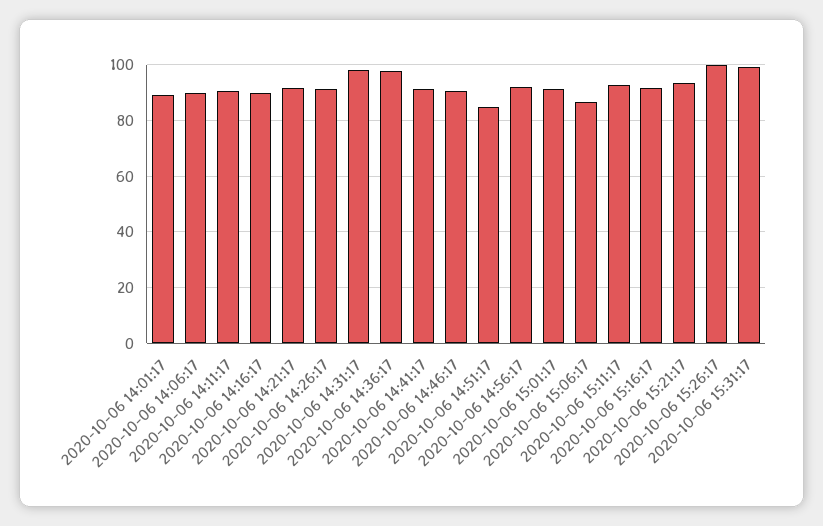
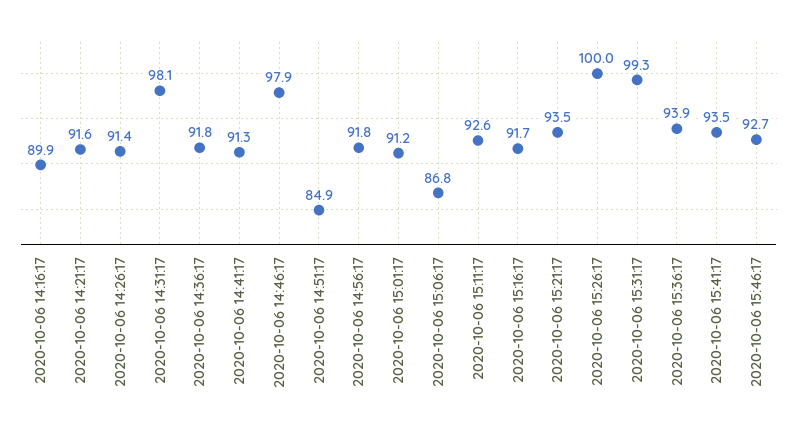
2020-10-06 14:01:17: 90 -> none
2020-10-06 14:06:17: 90 -> none
2020-10-06 14:11:17: 90 -> none
2020-10-06 14:36:17: 97.5 -> 91.8
2020-10-06 14:46:17: 90 -> 97.9
2020-10-06 15:36:17: none -> 93.9
2020-10-06 15:41:17: none -> 93.5
2020-10-06 15:46:17: none -> 92.7

